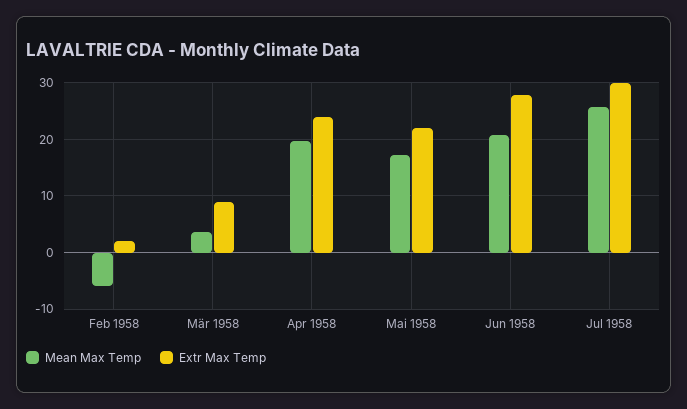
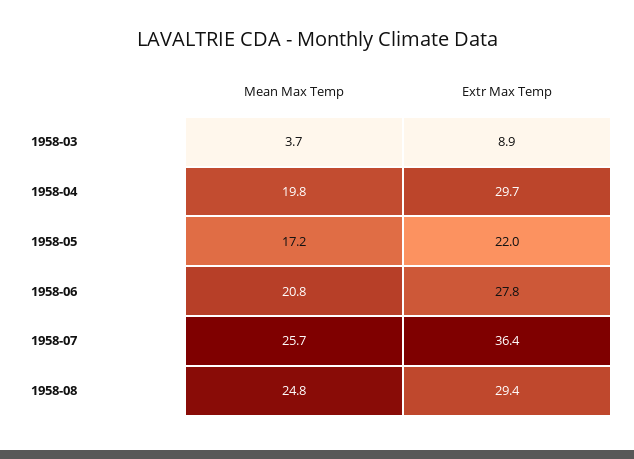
Mean Max Temp, Feb 1958: -6 -> none
Extr Max Temp, Feb 1958: 2 -> none
Extr Max Temp, Apr 1958: 24 -> 29.7
Extr Max Temp, Jul 1958: 30 -> 36.4
Mean Max Temp, 1958-08: none -> 24.8
Extr Max Temp, 1958-08: none -> 29.4

